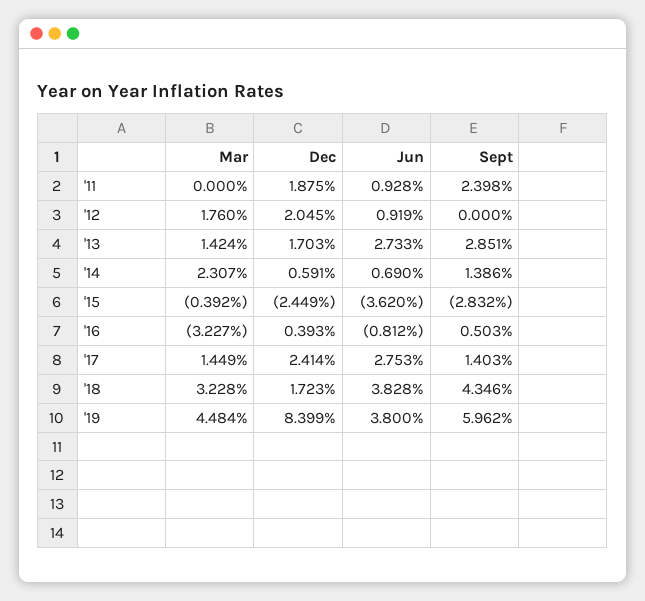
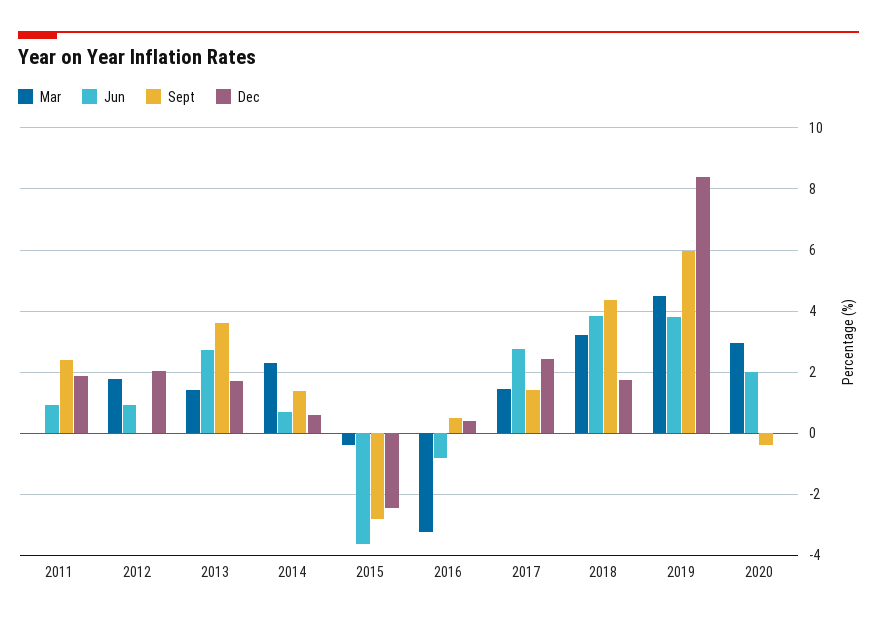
Sept, '13: 2.851 -> 3.6
Mar, 2020: none -> 3
Jun, 2020: none -> 2
Sept, 2020: none -> -0.4
Dec, 2020: none -> 0

